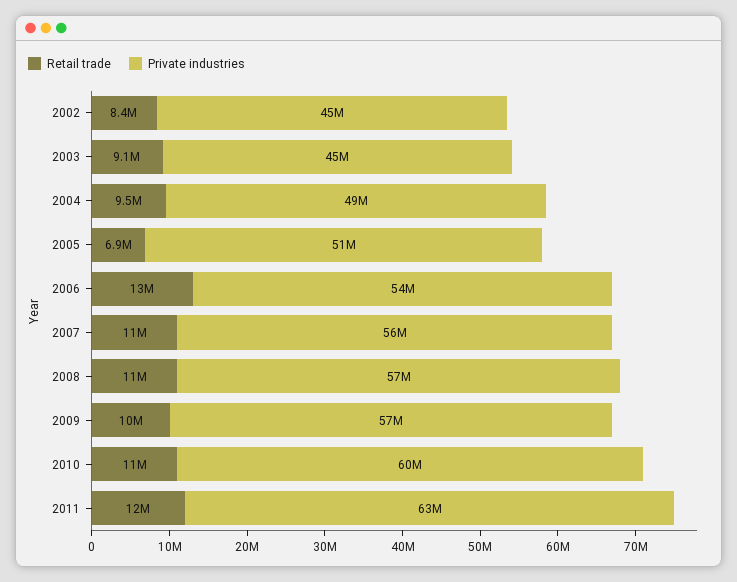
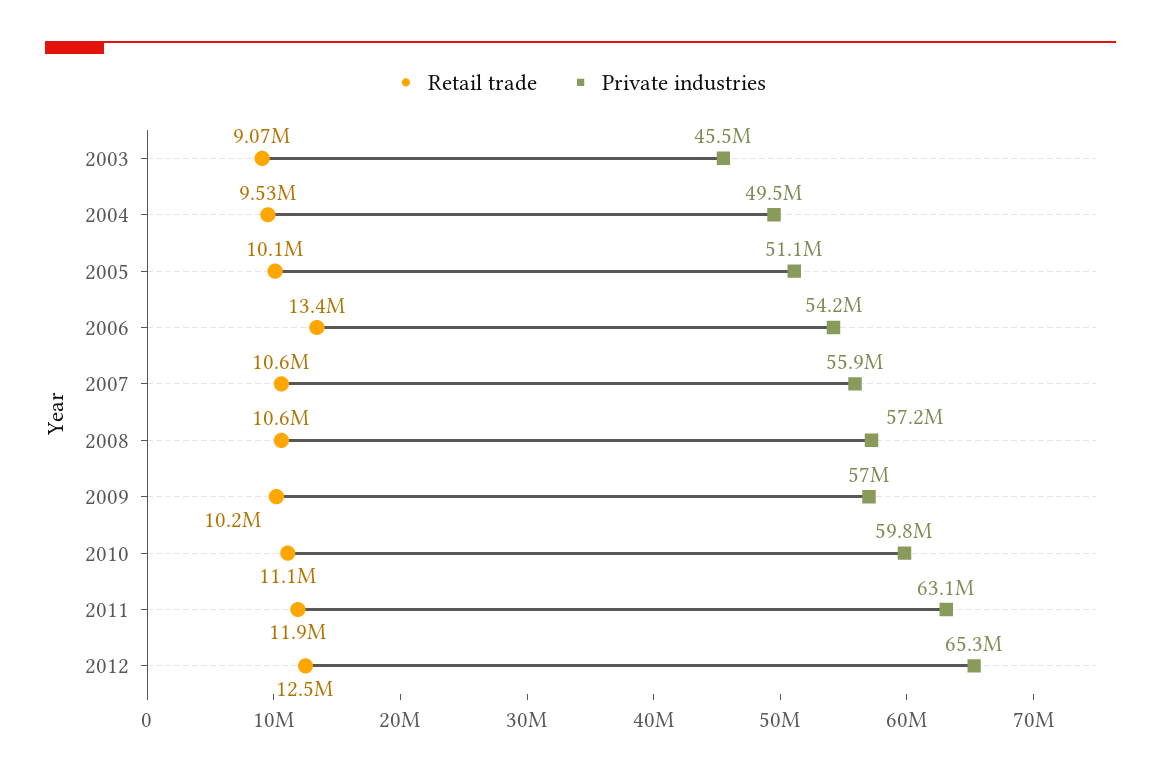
Retail trade, 2002: 8400000 -> none
Private industries, 2002: 45000000 -> none
Retail trade, 2005: 6900000 -> 10100000
Retail trade, 2012: none -> 12500000
Private industries, 2012: none -> 65300000

